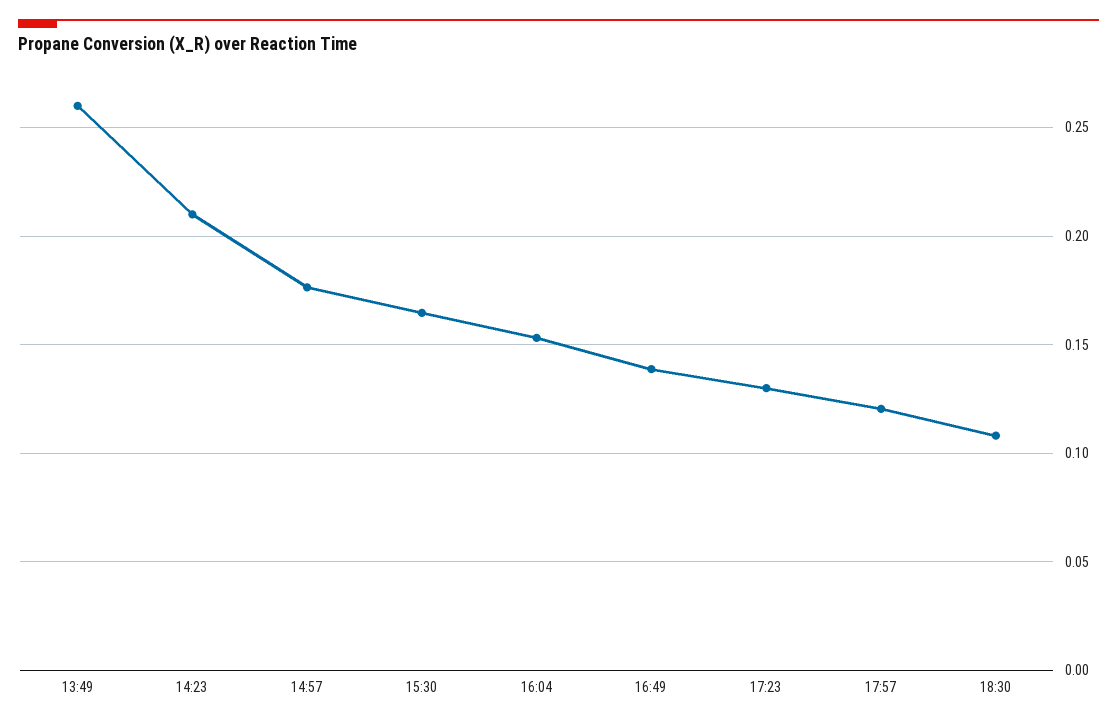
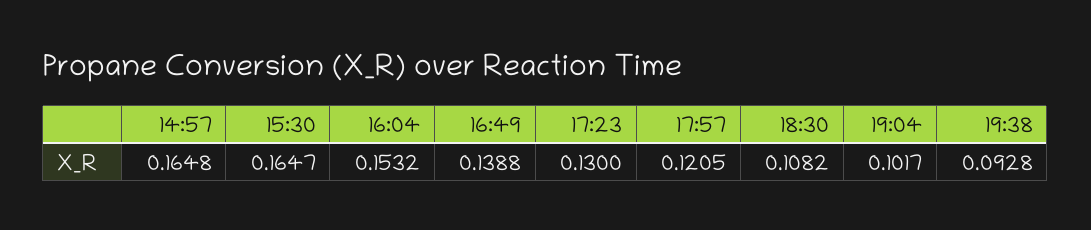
13:49: 0.26 -> none
14:23: 0.21 -> none
14:57: 0.175 -> 0.1648
19:04: none -> 0.1017
19:38: none -> 0.0928

